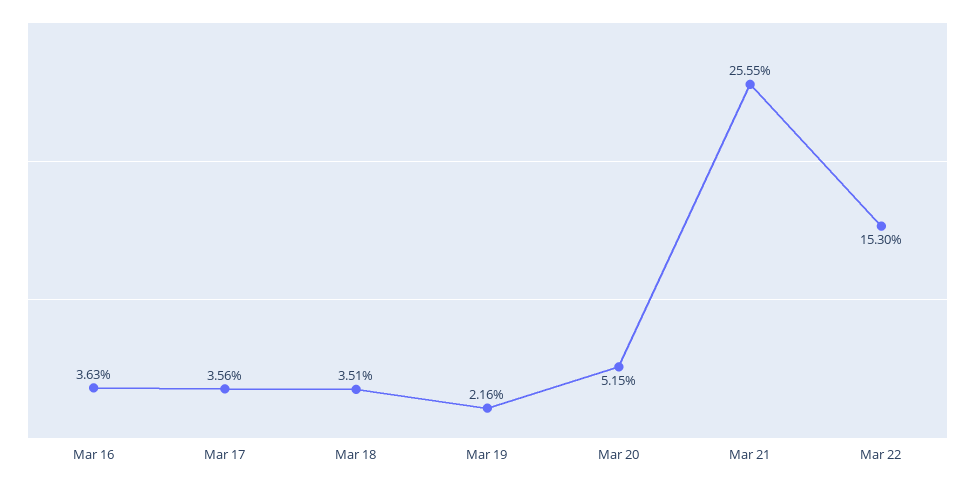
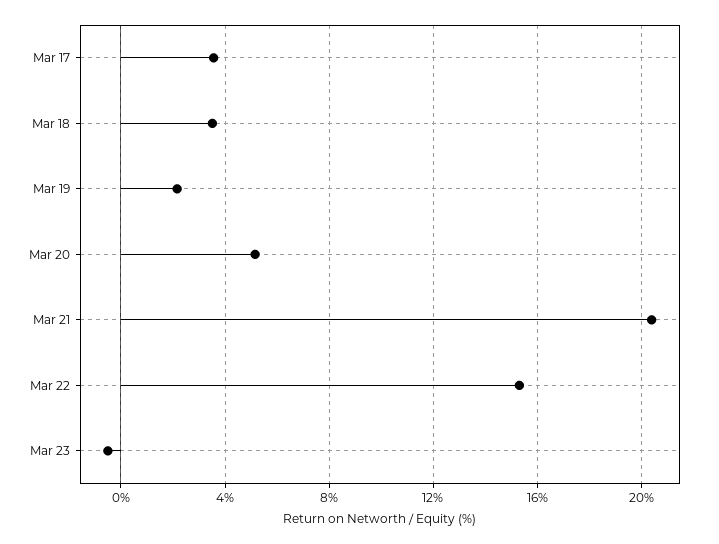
Mar 16: 3.63 -> none
Mar 21: 25.55 -> 20.5
Mar 23: none -> -0.5

